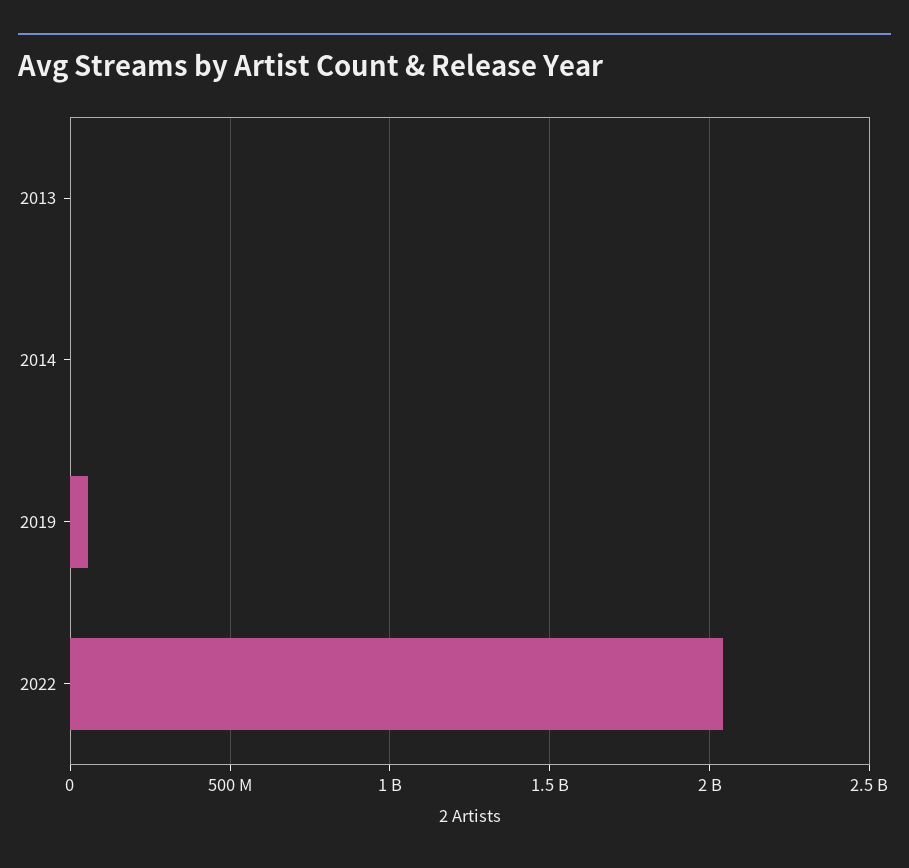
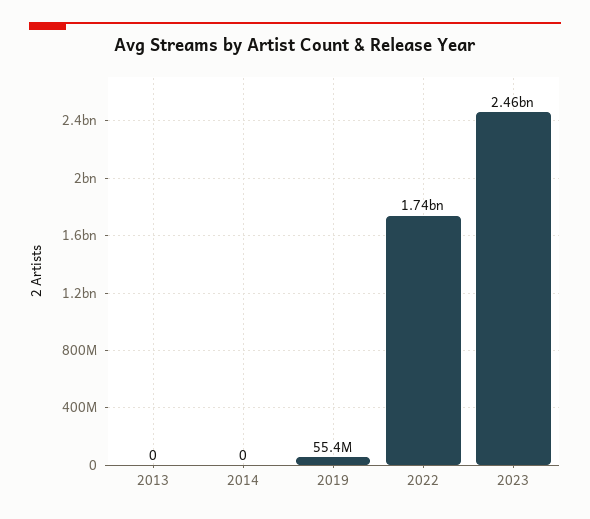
2022: 2050000000 -> 1740000000
2023: none -> 2460000000

